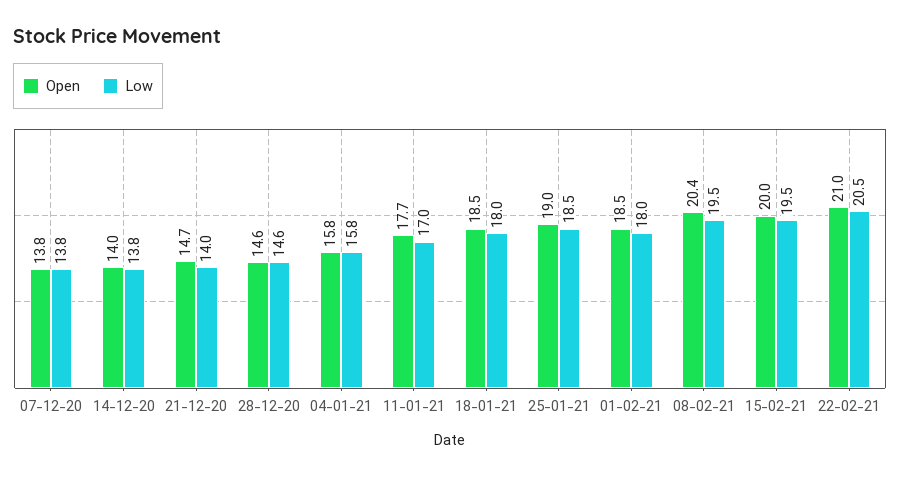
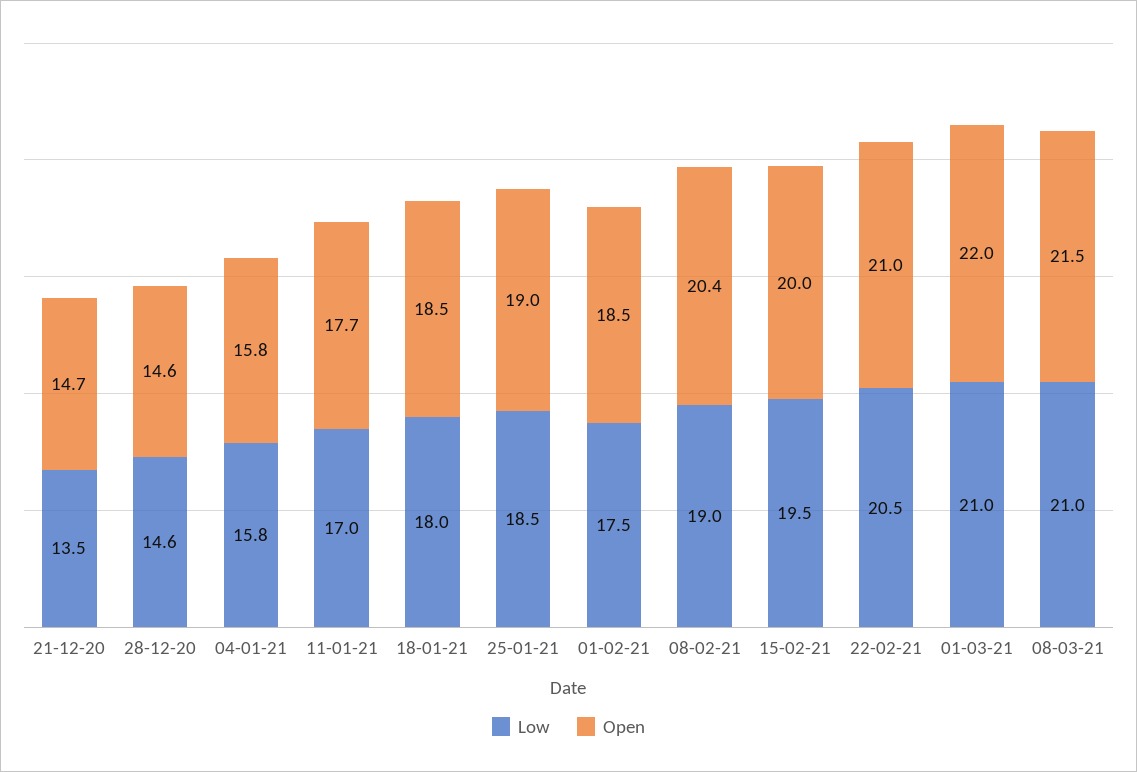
Open, 07-12-20: 13.8 -> none
Low, 07-12-20: 13.8 -> none
Open, 14-12-20: 14 -> none
Low, 14-12-20: 13.8 -> none
Low, 21-12-20: 14 -> 13.5
Low, 01-02-21: 18 -> 17.5
Low, 08-02-21: 19.5 -> 19
Low, 01-03-21: none -> 21
Open, 01-03-21: none -> 22
Low, 08-03-21: none -> 21
Open, 08-03-21: none -> 21.5

